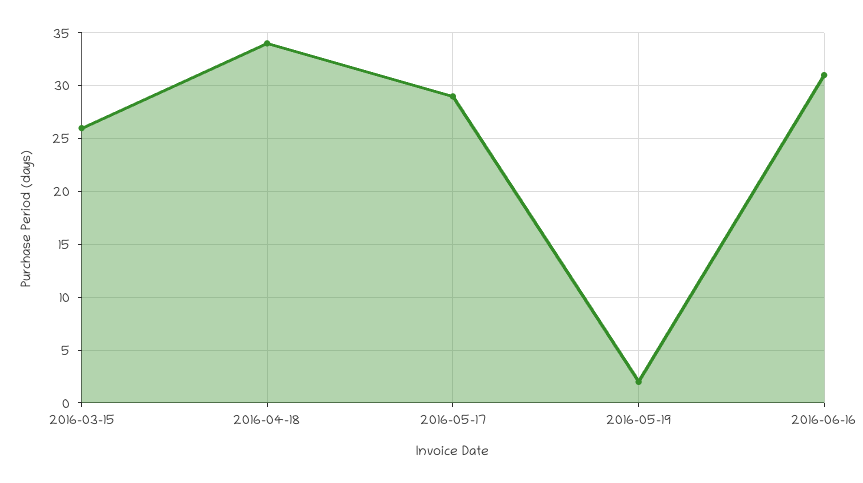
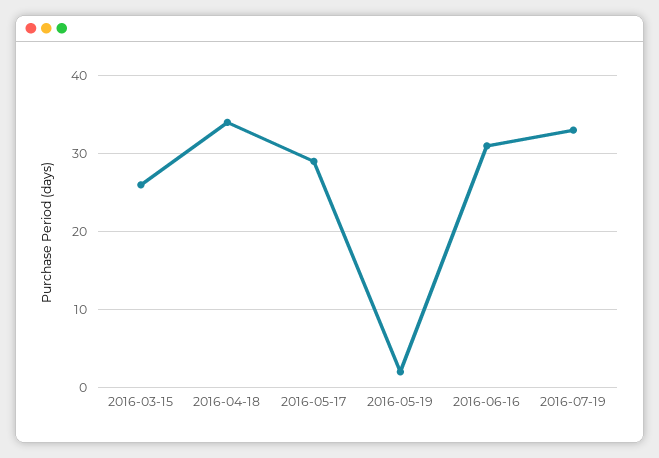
2016-07-19: none -> 33

